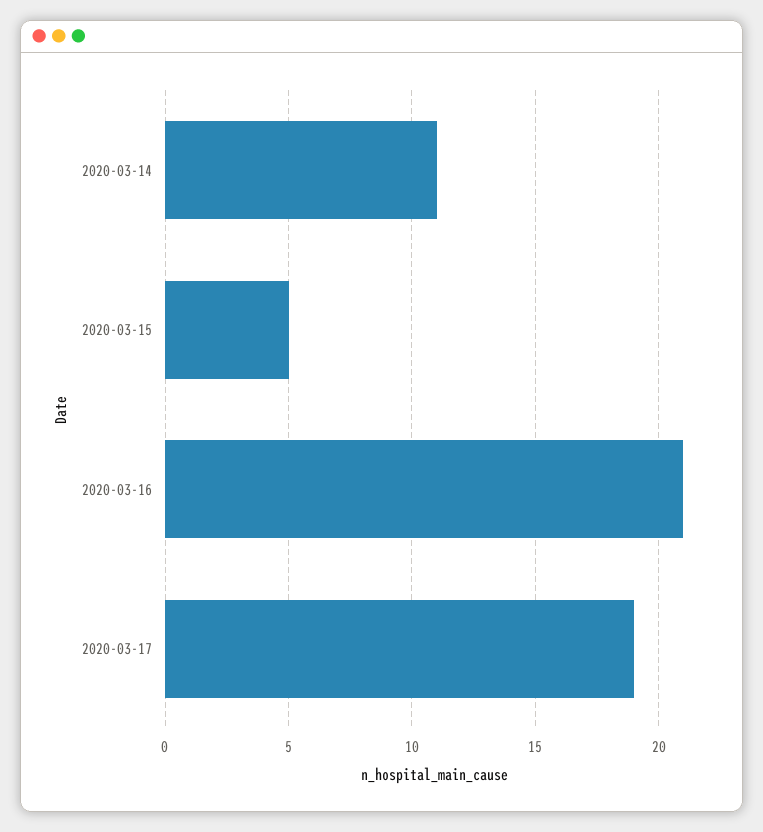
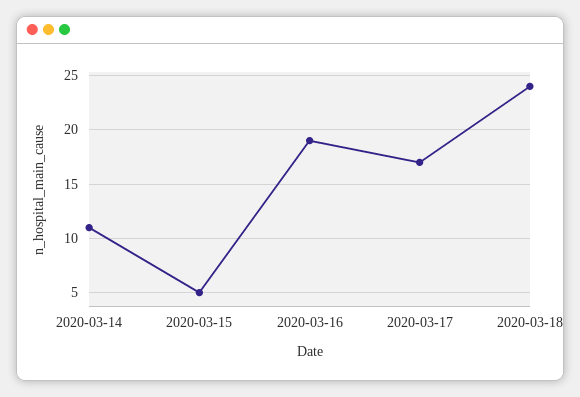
2020-03-16: 21 -> 19
2020-03-17: 19 -> 17
2020-03-18: none -> 24

